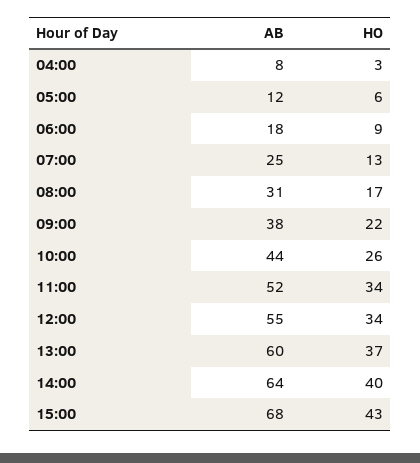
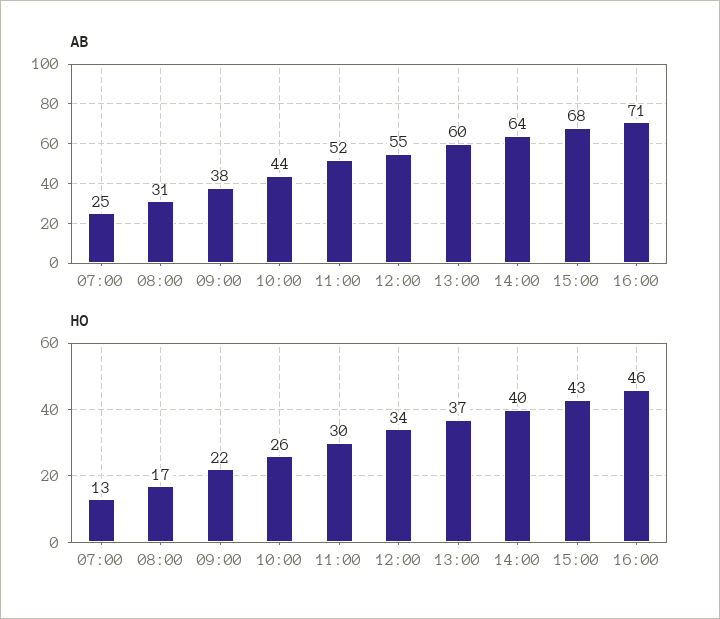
AB, 04:00: 8 -> none
HO, 04:00: 3 -> none
AB, 05:00: 12 -> none
HO, 05:00: 6 -> none
AB, 06:00: 18 -> none
HO, 06:00: 9 -> none
HO, 11:00: 34 -> 30
AB, 16:00: none -> 71
HO, 16:00: none -> 46

